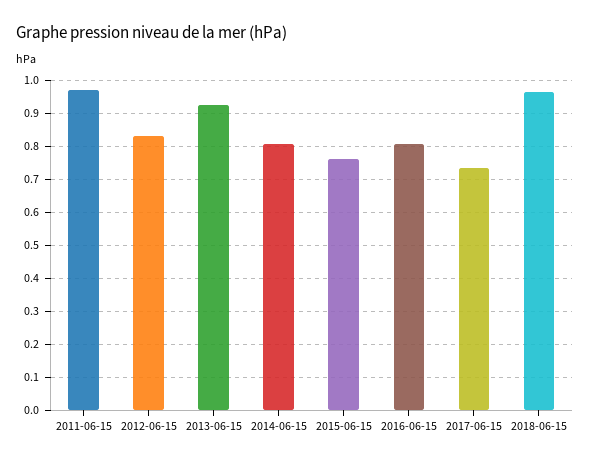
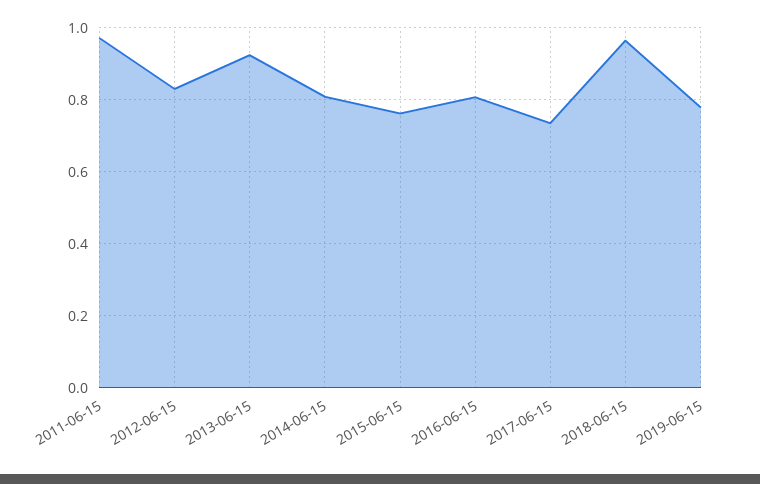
2019-06-15: none -> 0.78

